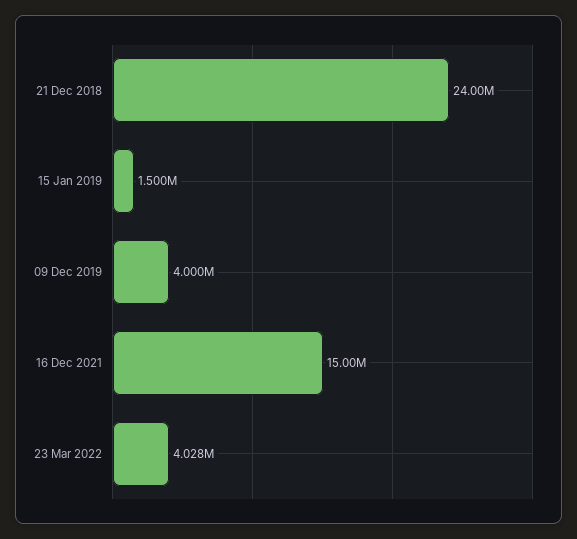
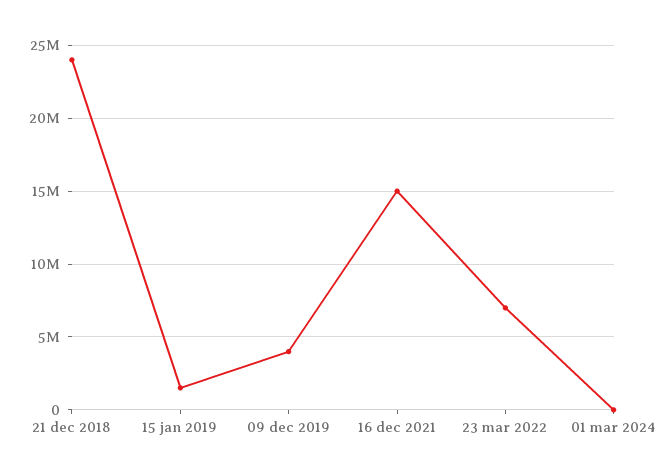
23 Mar 2022: 4028000 -> 7000000
01 mar 2024: none -> 0

